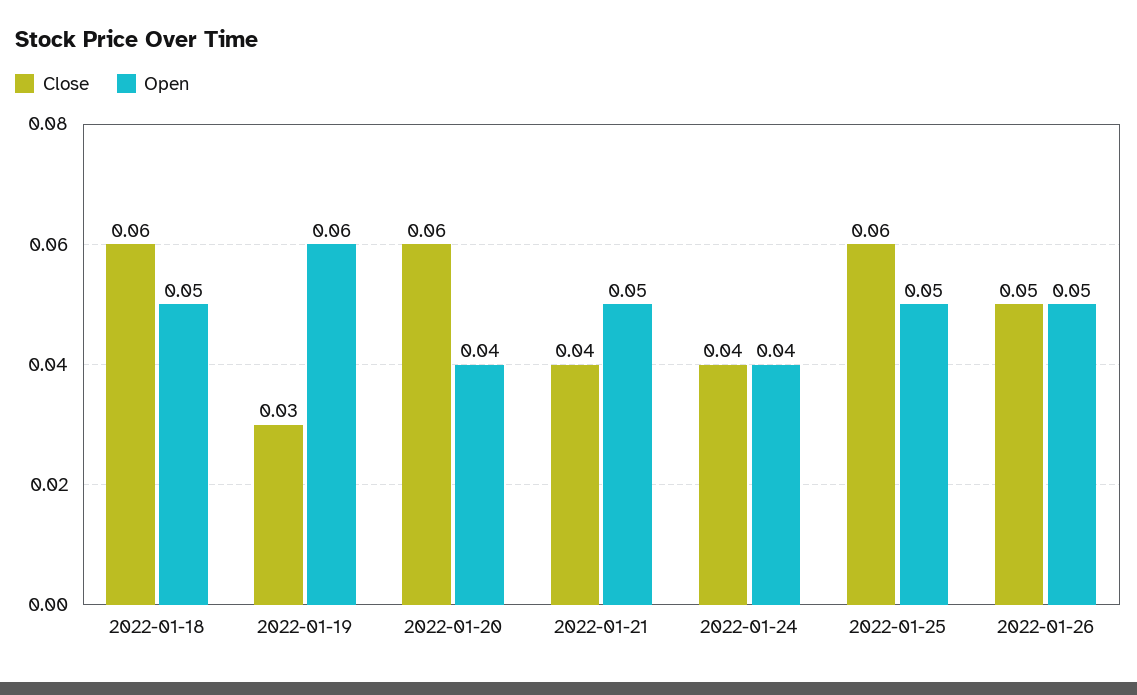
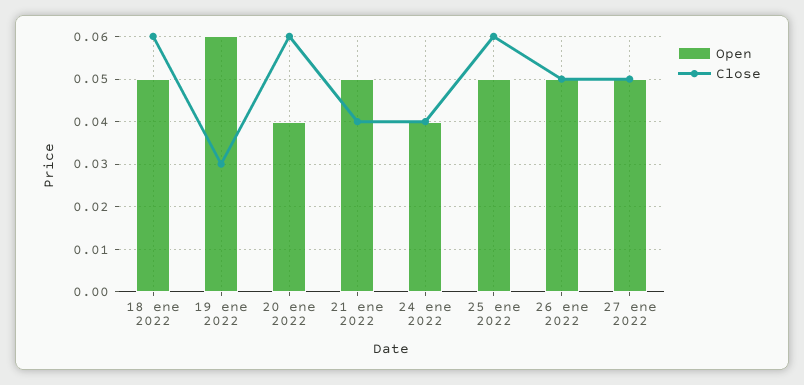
Open, 27 ene 2022: none -> 0.05
Close, 27 ene 2022: none -> 0.05

